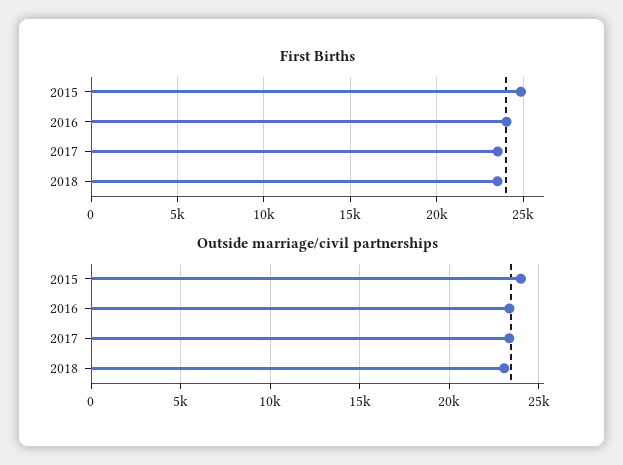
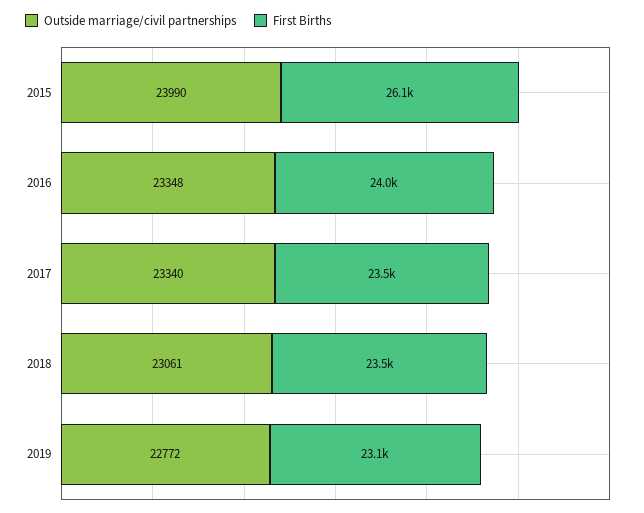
First Births, 2015: 25000 -> 26100
Outside marriage/civil partnerships, 2019: none -> 22772
First Births, 2019: none -> 23100

